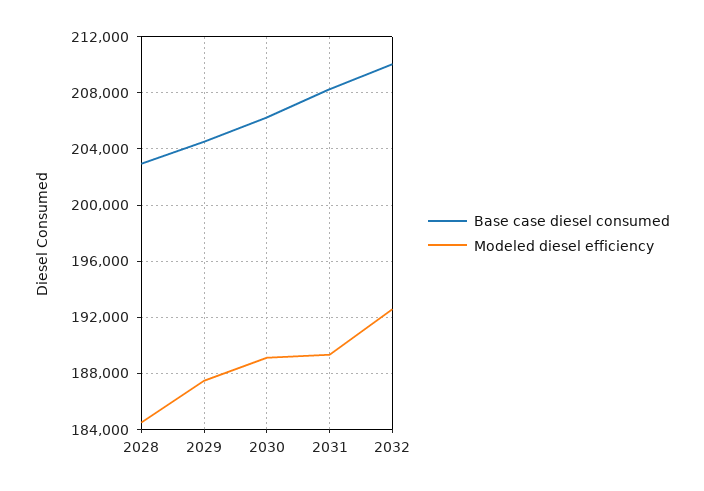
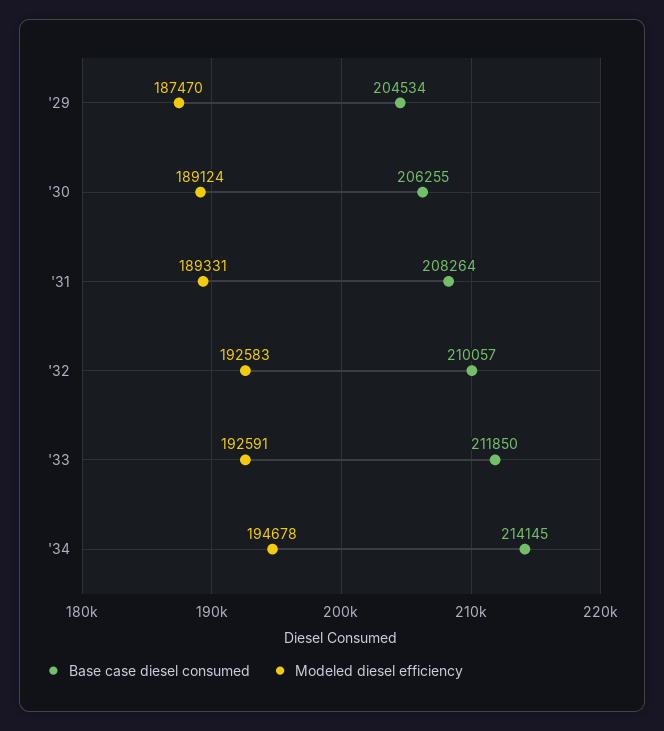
Base case diesel consumed, 2028: 203000 -> none
Modeled diesel efficiency, 2028: 184500 -> none
Base case diesel consumed, '33: none -> 211850
Modeled diesel efficiency, '33: none -> 192591
Base case diesel consumed, '34: none -> 214145
Modeled diesel efficiency, '34: none -> 194678

